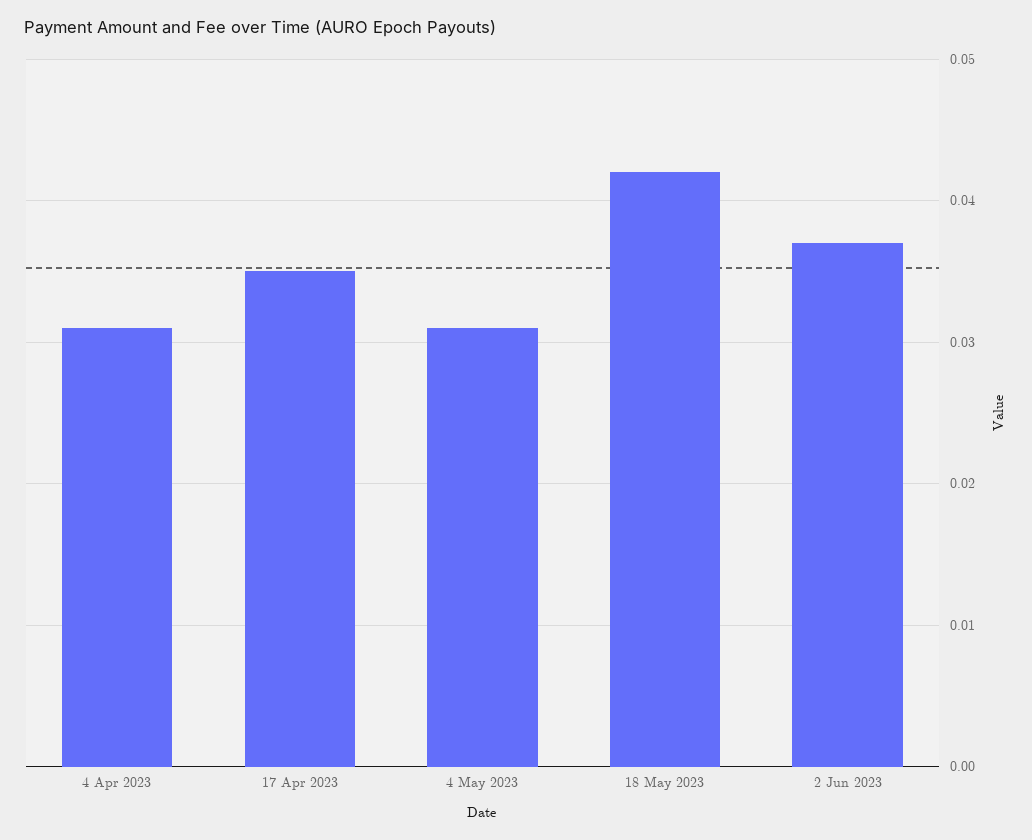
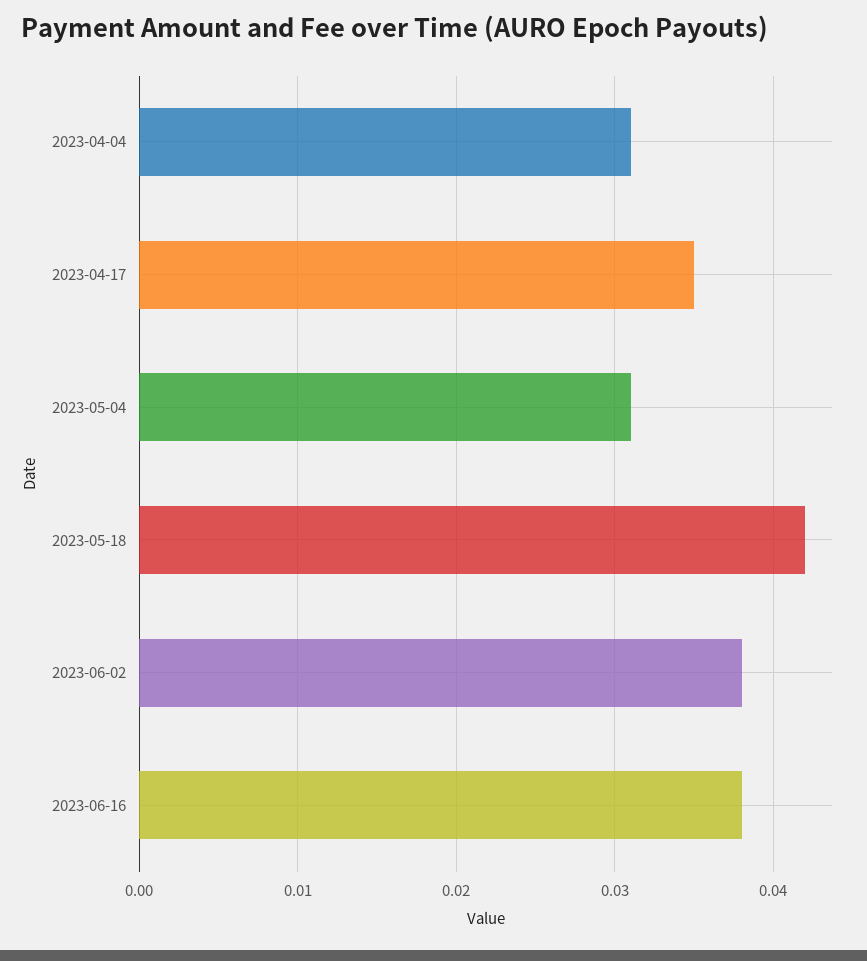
2 Jun 2023: 0.037 -> 0.038
2023-06-16: none -> 0.038

